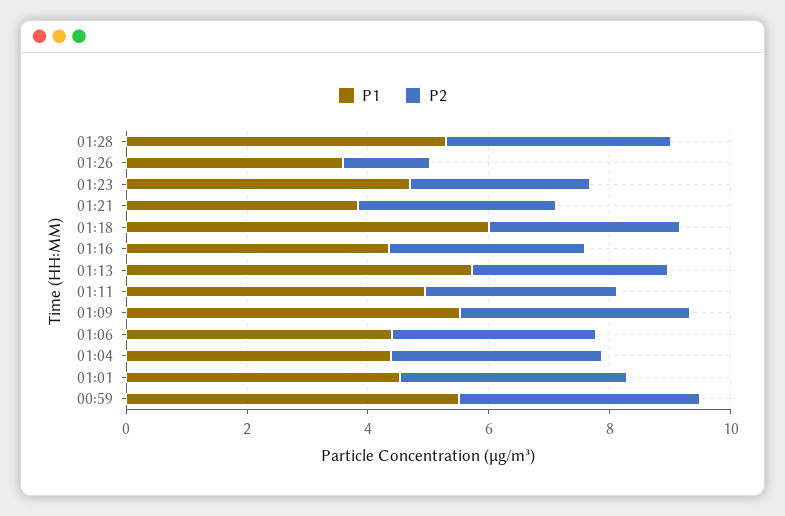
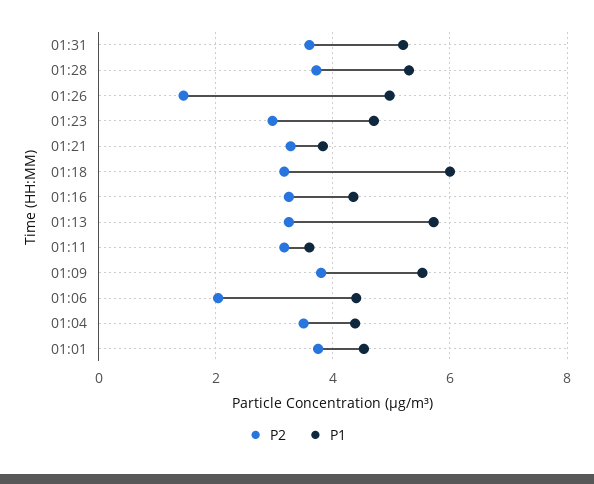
P1, 01:26: 3.5 -> 5
P1, 01:11: 5 -> 3.6
P2, 01:06: 3.5 -> 2
P1, 00:59: 5.5 -> none
P2, 00:59: 4 -> none
P2, 01:31: none -> 3.6
P1, 01:31: none -> 5.2

